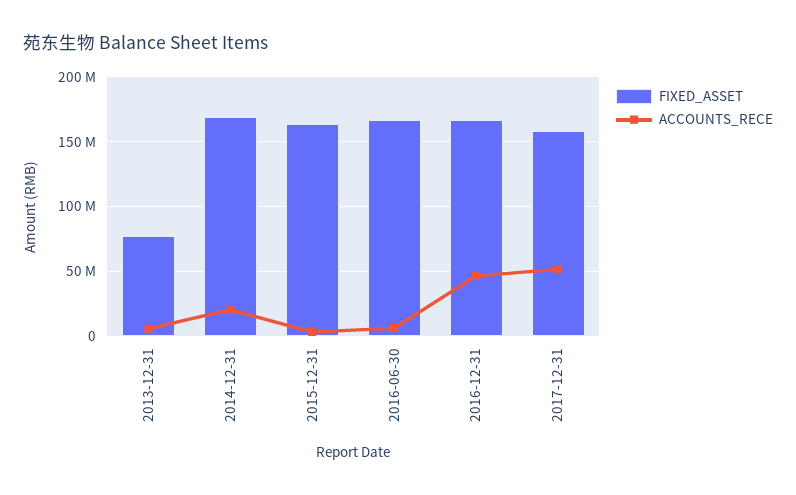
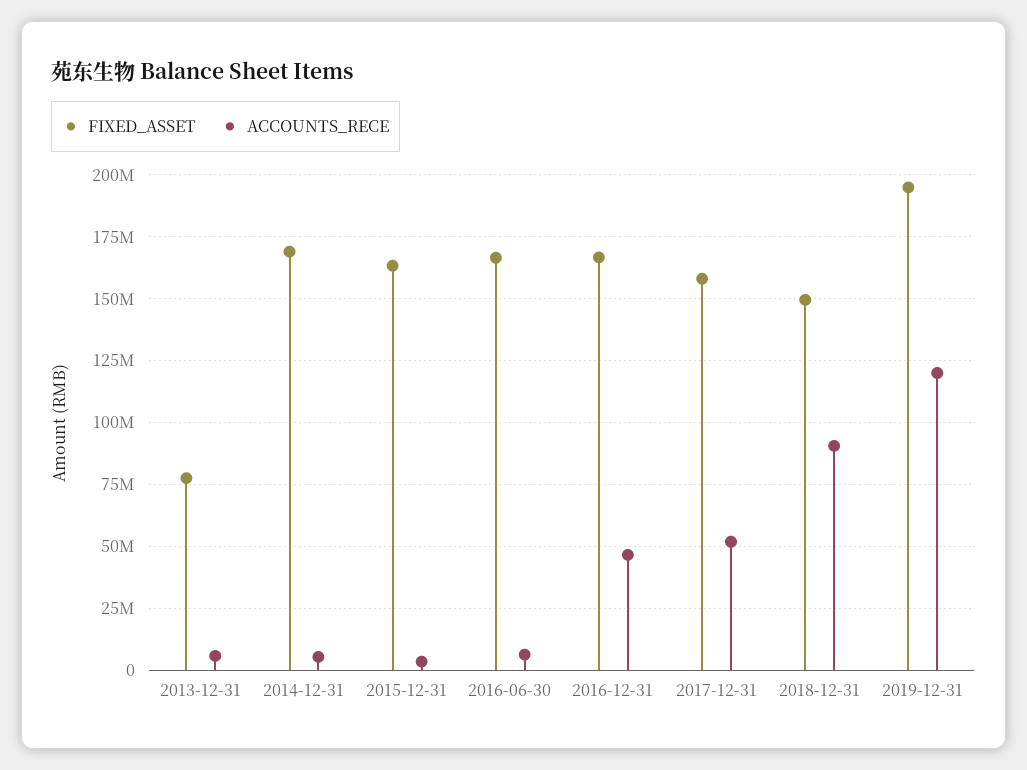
ACCOUNTS_RECE, 2014-12-31: 20000000 -> 5000000
FIXED_ASSET, 2018-12-31: none -> 150000000
ACCOUNTS_RECE, 2018-12-31: none -> 90000000
FIXED_ASSET, 2019-12-31: none -> 195000000
ACCOUNTS_RECE, 2019-12-31: none -> 120000000

